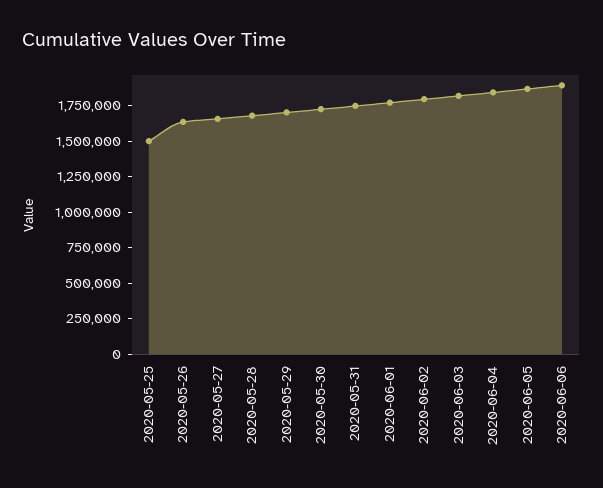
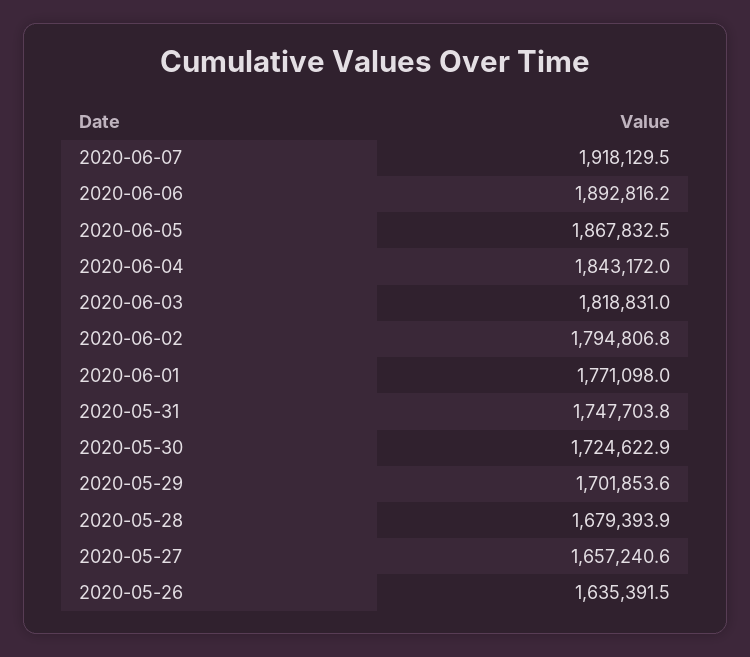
2020-05-25: 1500000 -> none
2020-06-07: none -> 1918129.5

